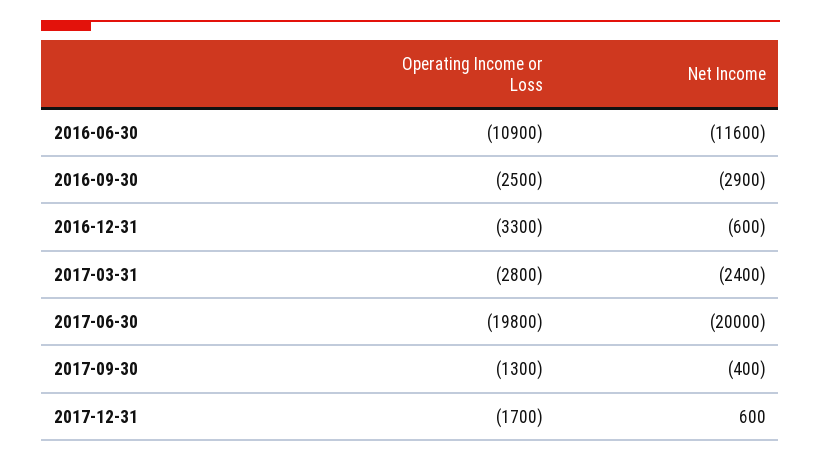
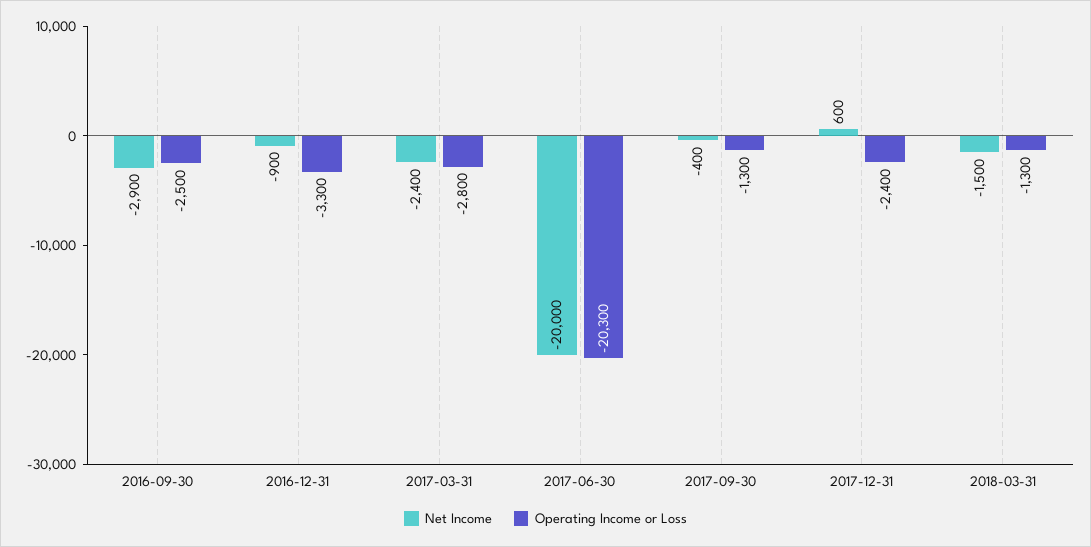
Operating Income or Loss, 2016-06-30: -10900 -> none
Net Income, 2016-06-30: -11600 -> none
Net Income, 2016-12-31: -600 -> -900
Operating Income or Loss, 2017-06-30: -19800 -> -20300
Operating Income or Loss, 2017-12-31: -1700 -> -2400
Net Income, 2018-03-31: none -> -1500
Operating Income or Loss, 2018-03-31: none -> -1300

